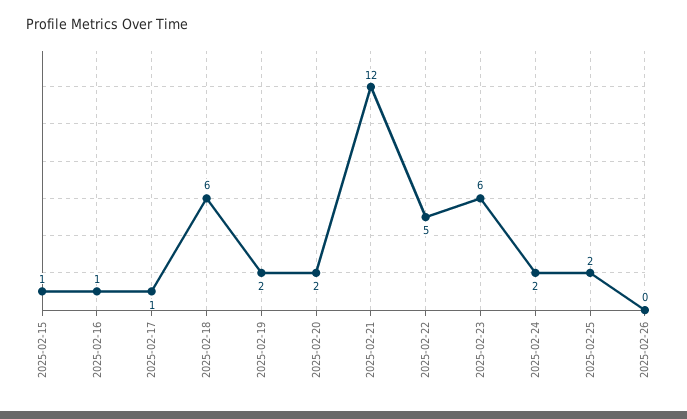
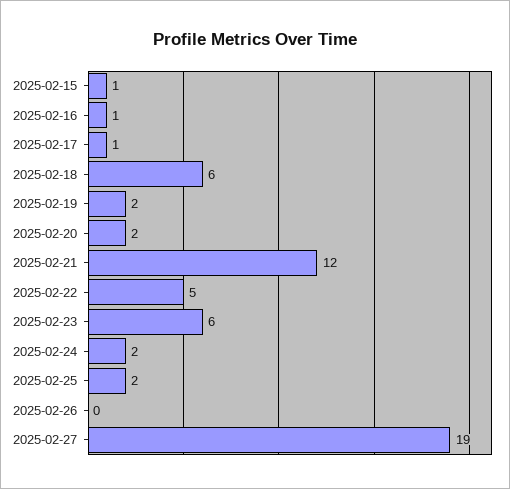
2025-02-27: none -> 19

